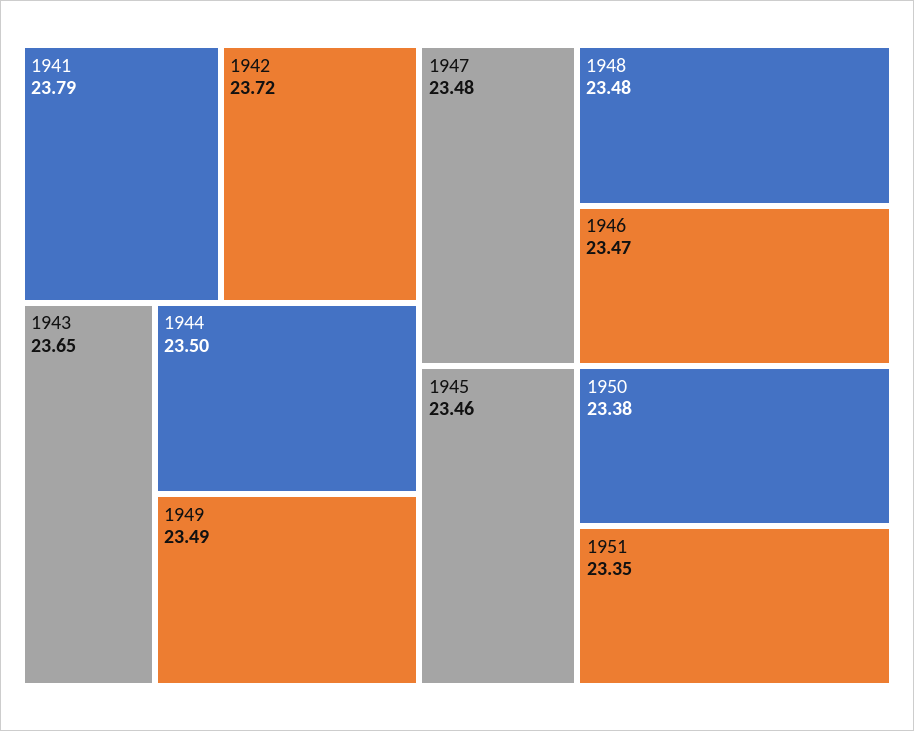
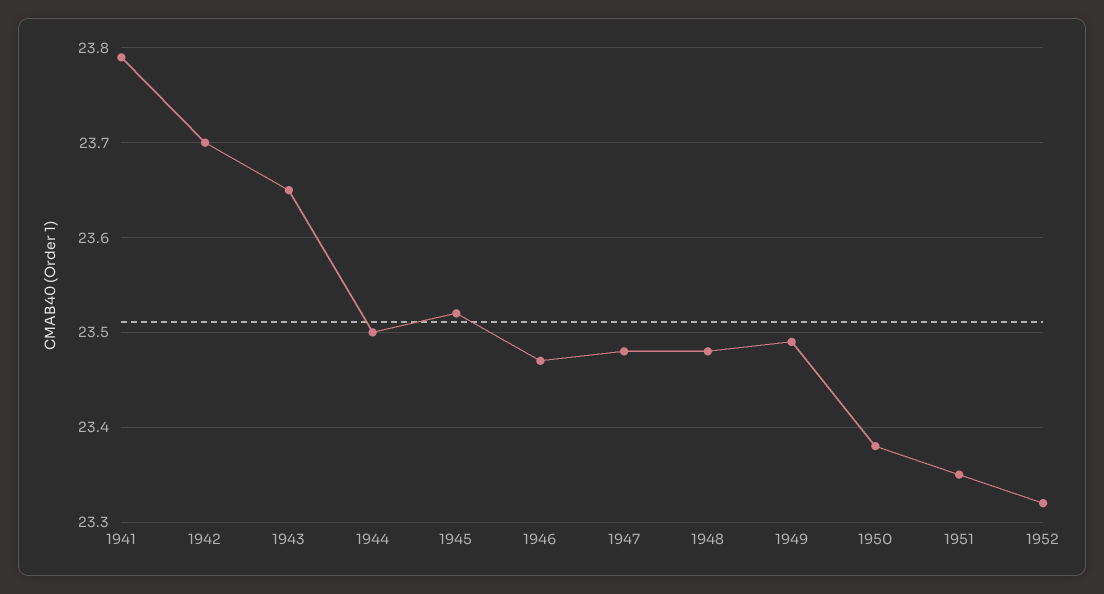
1942: 23.72 -> 23.7
1945: 23.46 -> 23.52
1952: none -> 23.32

